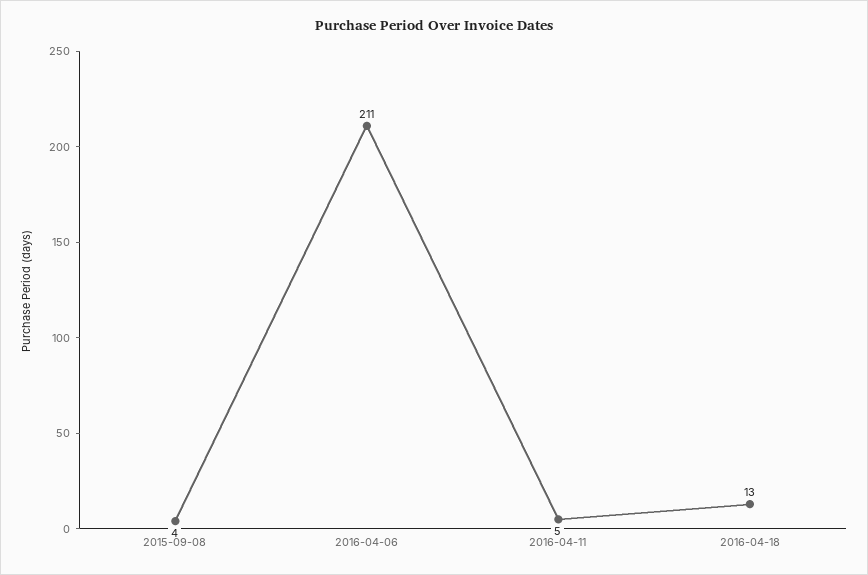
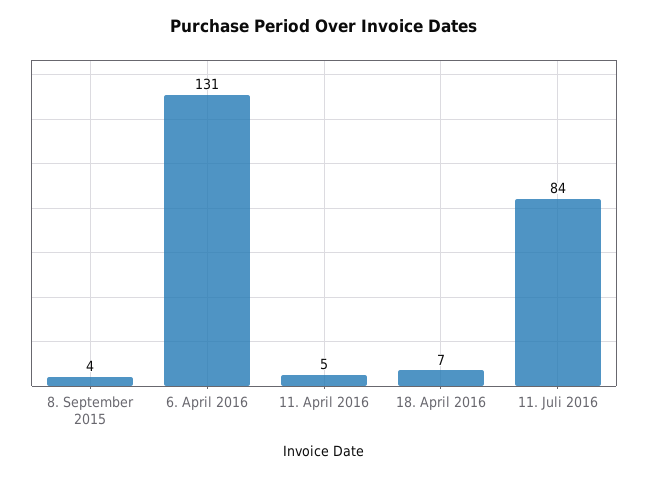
2016-04-06: 211 -> 131
2016-04-18: 13 -> 7
11. Juli 2016: none -> 84

